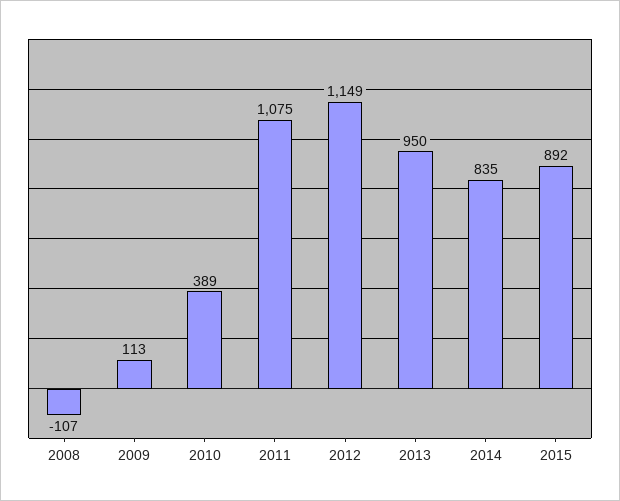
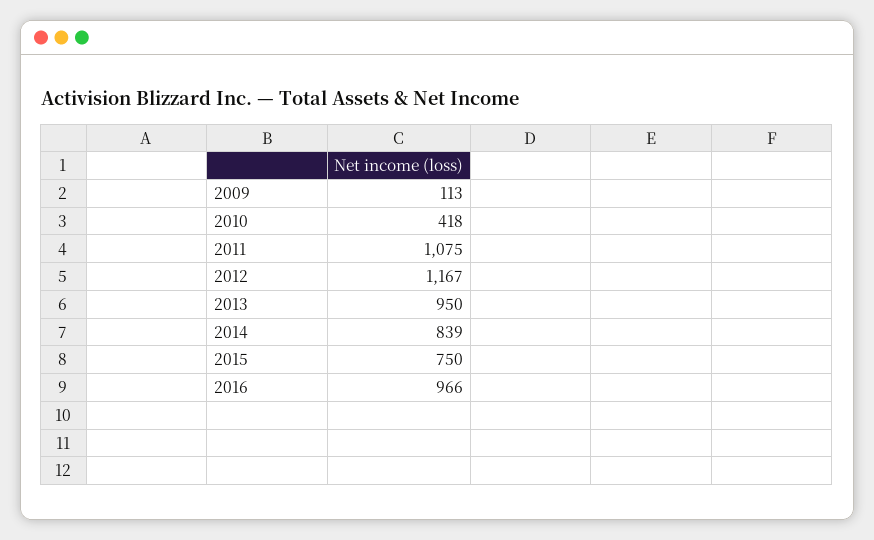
2008: -107 -> none
2010: 389 -> 418
2012: 1149 -> 1167
2014: 835 -> 839
2015: 892 -> 750
2016: none -> 966

